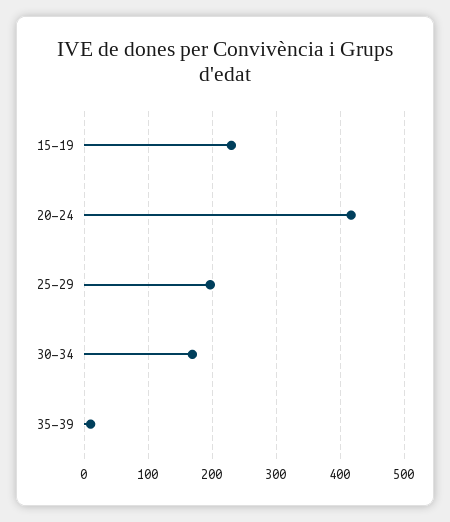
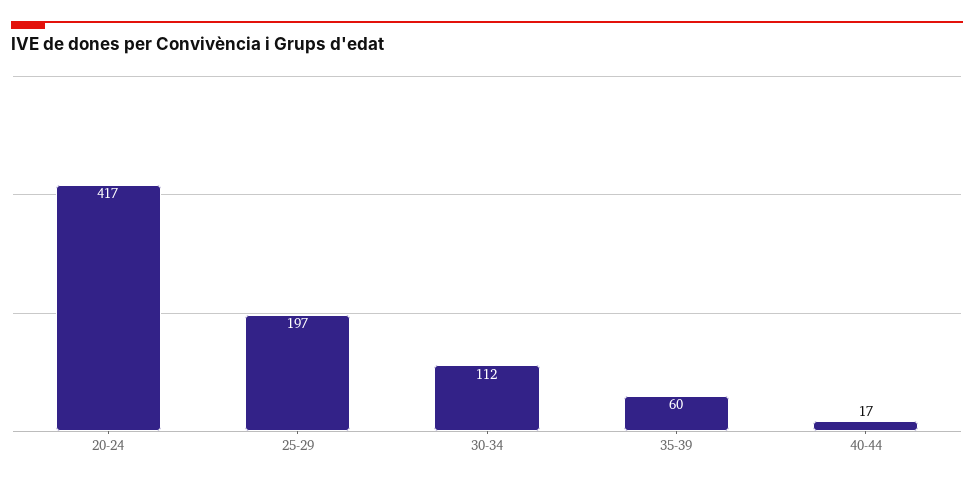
15-19: 230 -> none
30-34: 170 -> 112
35-39: 10 -> 60
40-44: none -> 17

